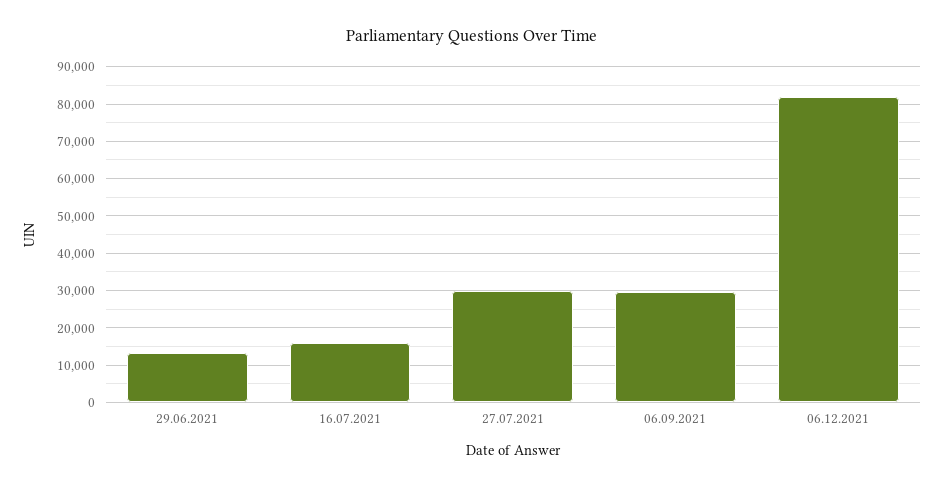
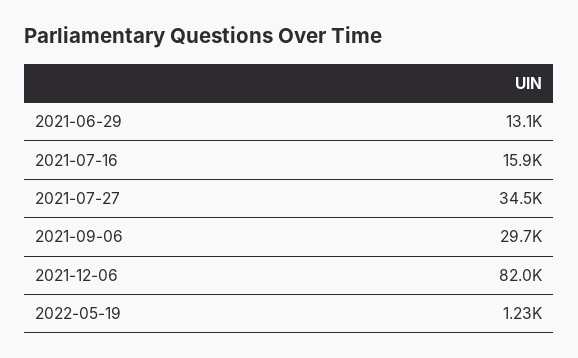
27.07.2021: 30000 -> 34500
2022-05-19: none -> 1230

